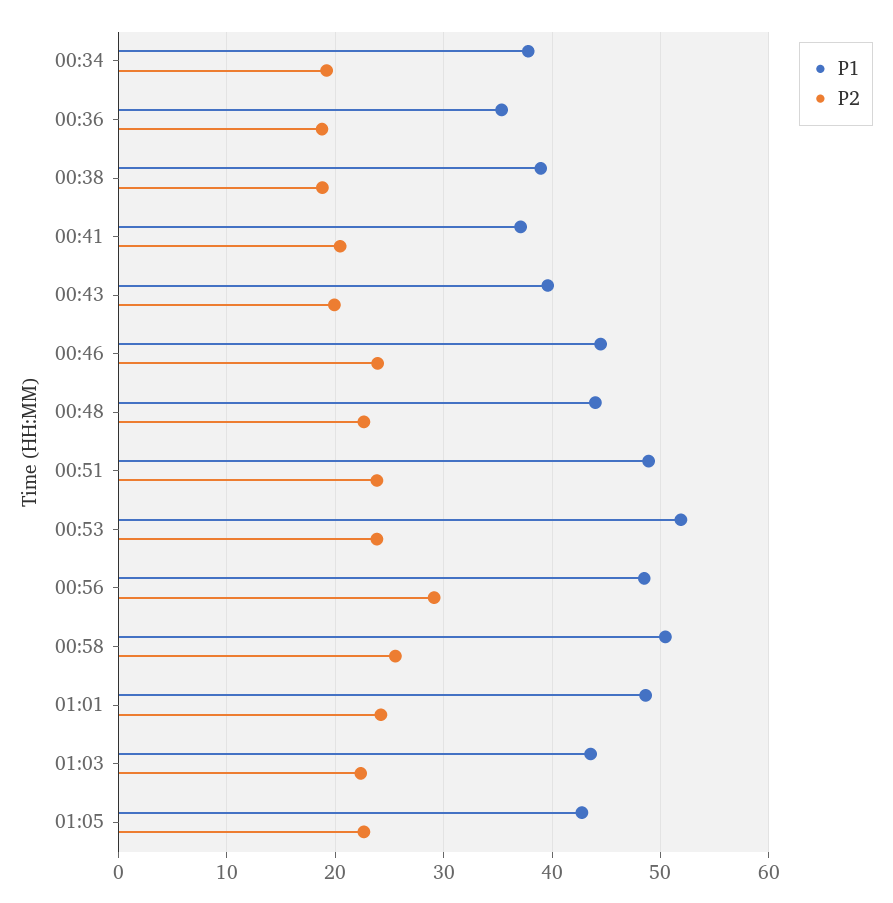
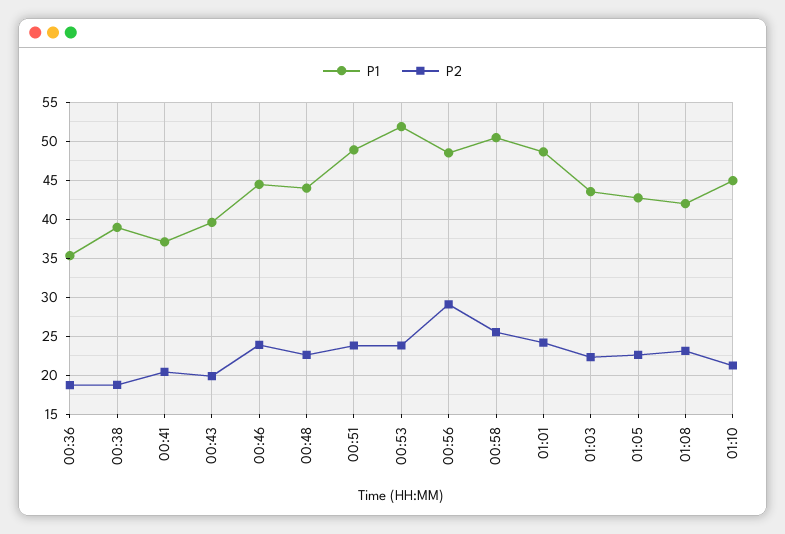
P1, 00:34: 38 -> none
P2, 00:34: 19 -> none
P1, 01:08: none -> 42
P2, 01:08: none -> 23
P1, 01:10: none -> 45
P2, 01:10: none -> 21

